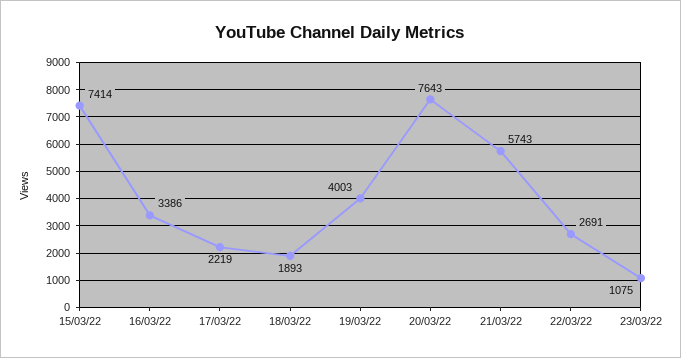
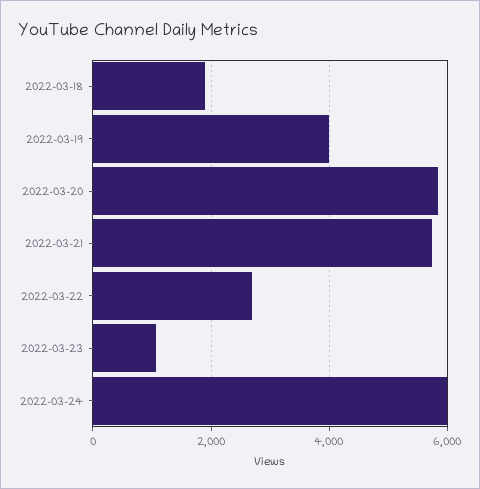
15/03/22: 7414 -> none
16/03/22: 3386 -> none
17/03/22: 2219 -> none
20/03/22: 7643 -> 5800
2022-03-24: none -> 6000

